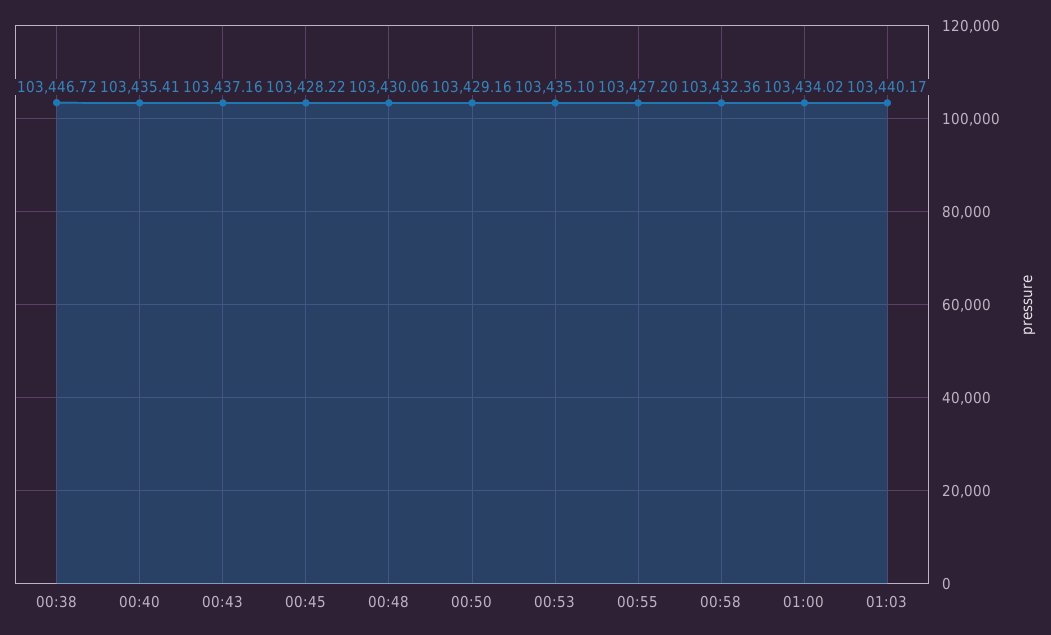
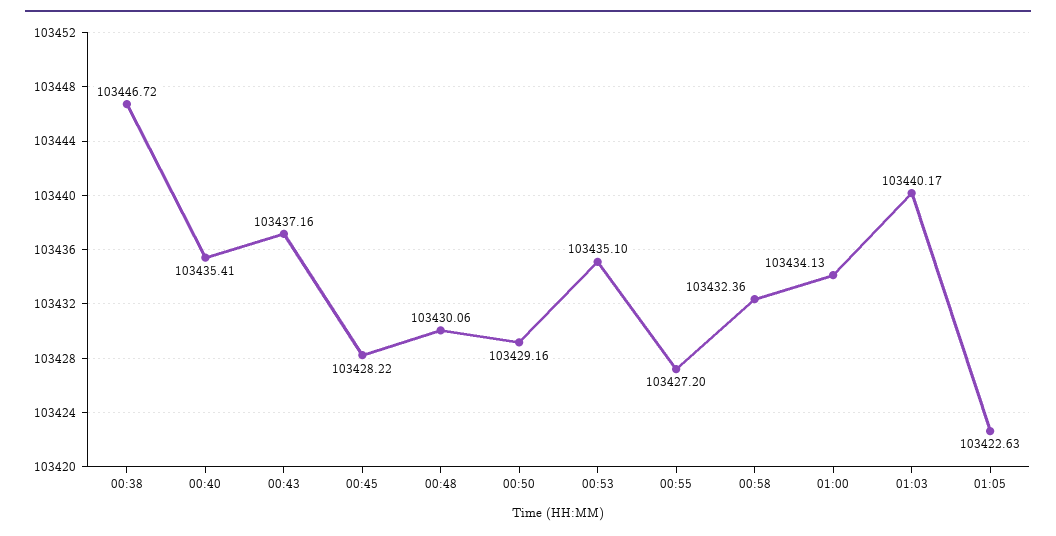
01:00: 103434.02 -> 103434.13
01:05: none -> 103422.63

